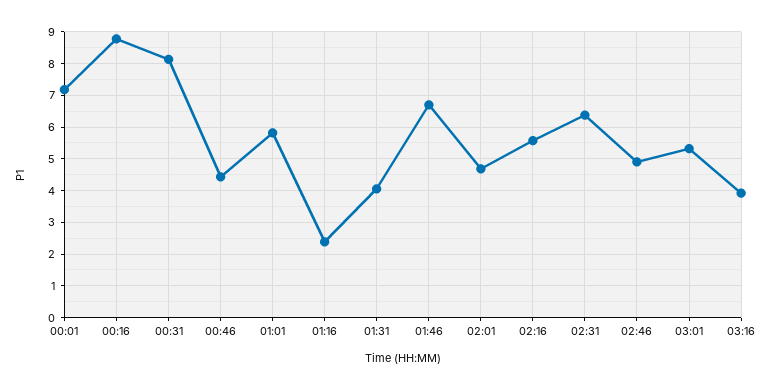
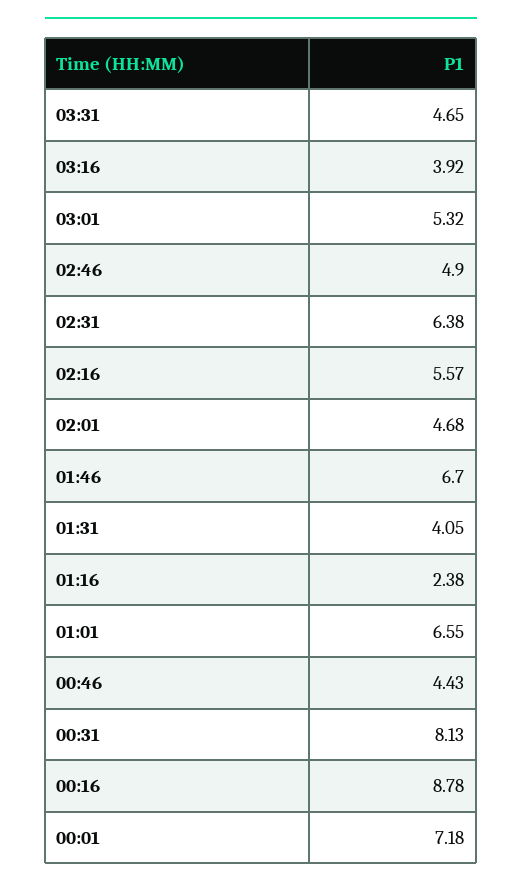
01:01: 5.8 -> 6.55
03:31: none -> 4.65

